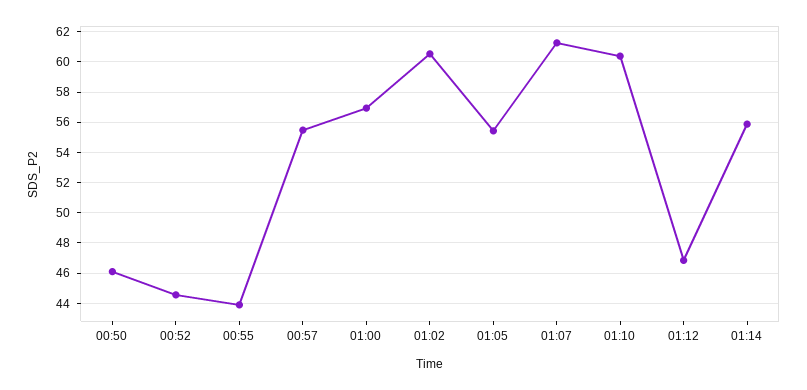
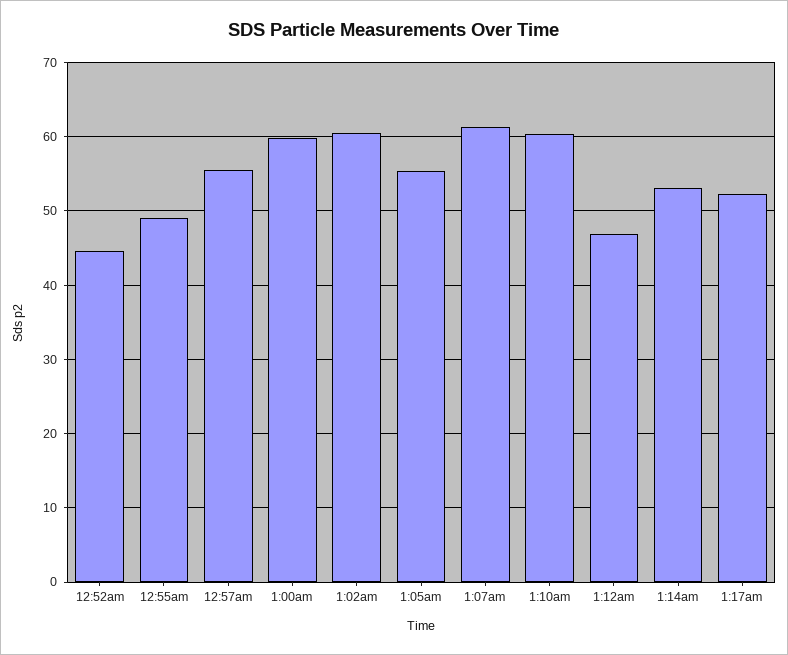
00:50: 46 -> none
00:55: 44 -> 49
01:00: 57 -> 60
01:14: 56 -> 53
1:17am: none -> 52

